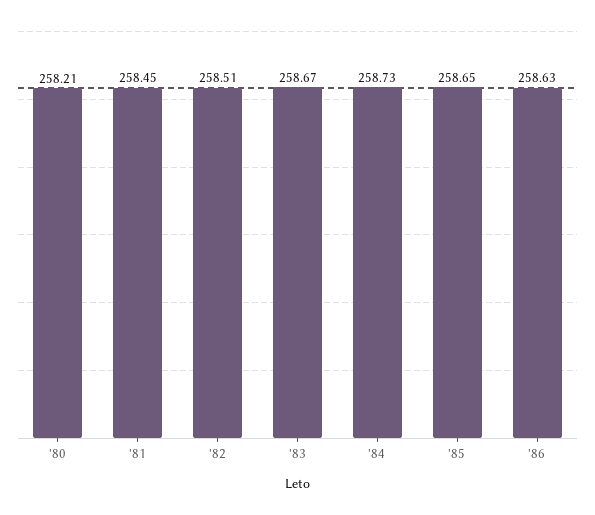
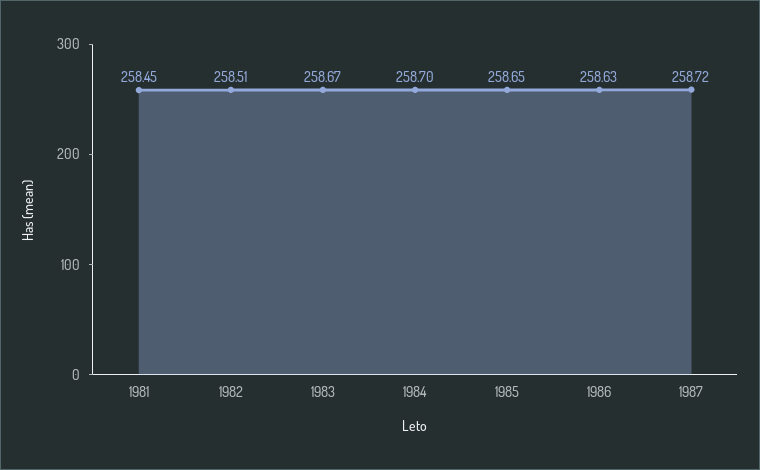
'80: 258.21 -> none
'84: 258.73 -> 258.7
1987: none -> 258.72

